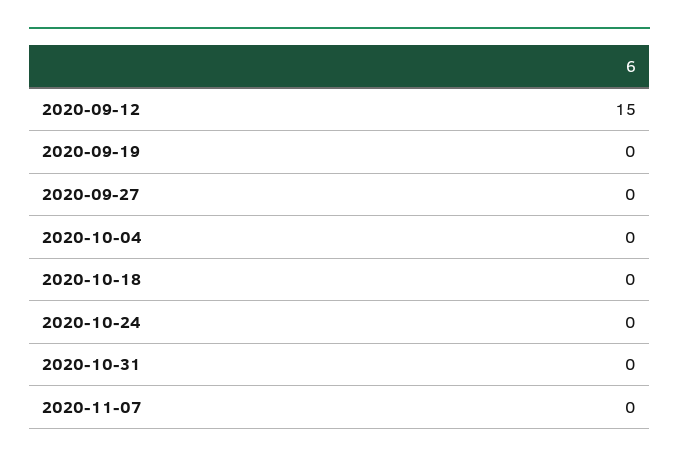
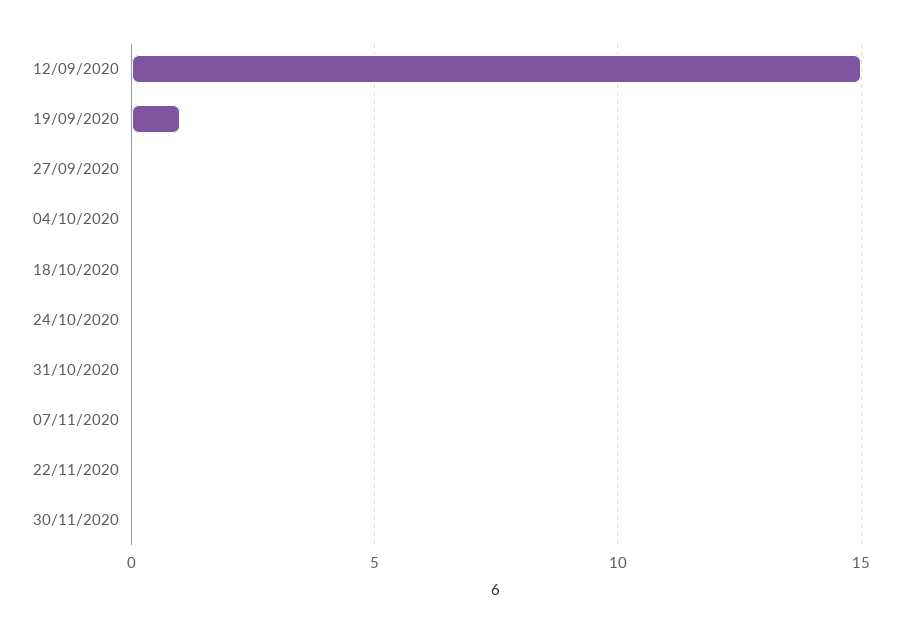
2020-09-19: 0 -> 1
22/11/2020: none -> 0
30/11/2020: none -> 0

